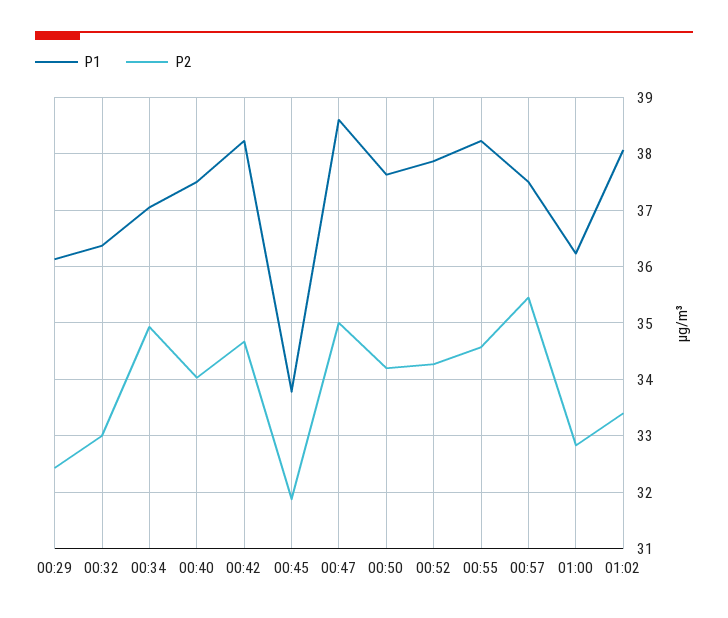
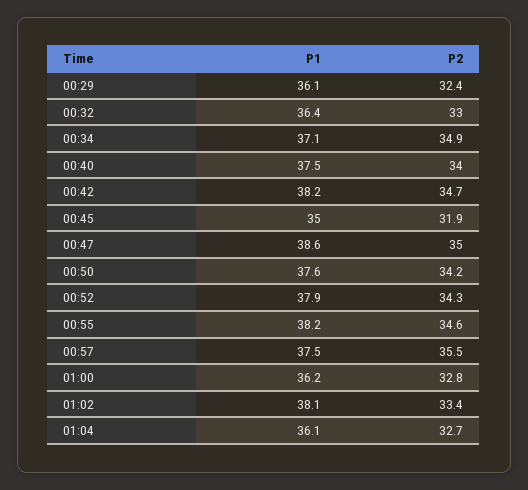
P1, 00:45: 33.8 -> 35
P1, 01:04: none -> 36.1
P2, 01:04: none -> 32.7

